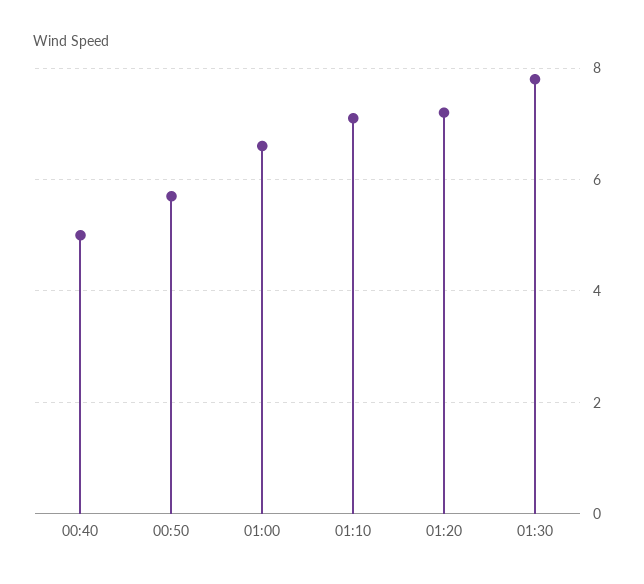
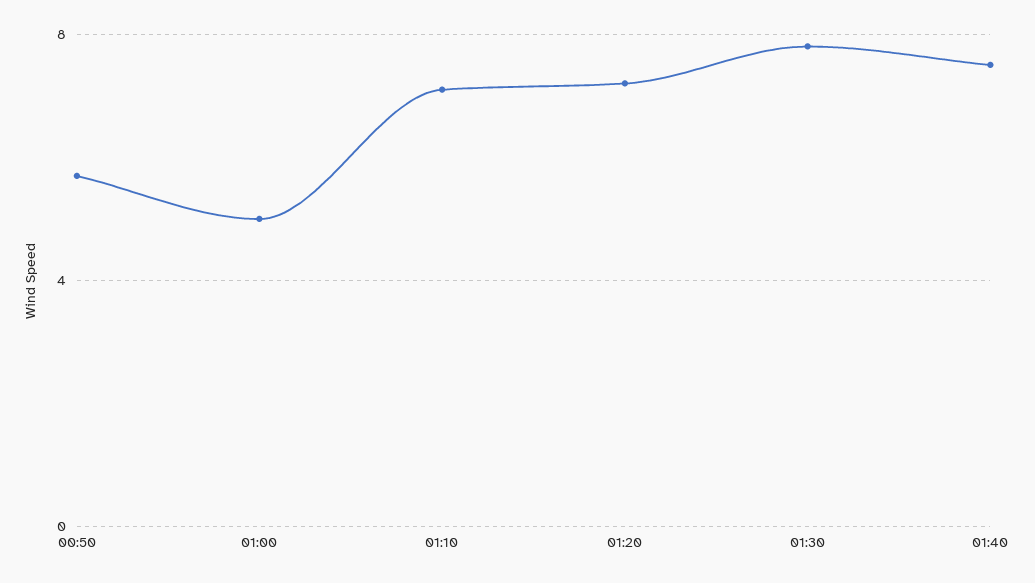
00:40: 5 -> none
01:00: 6.5 -> 5
01:40: none -> 7.5

